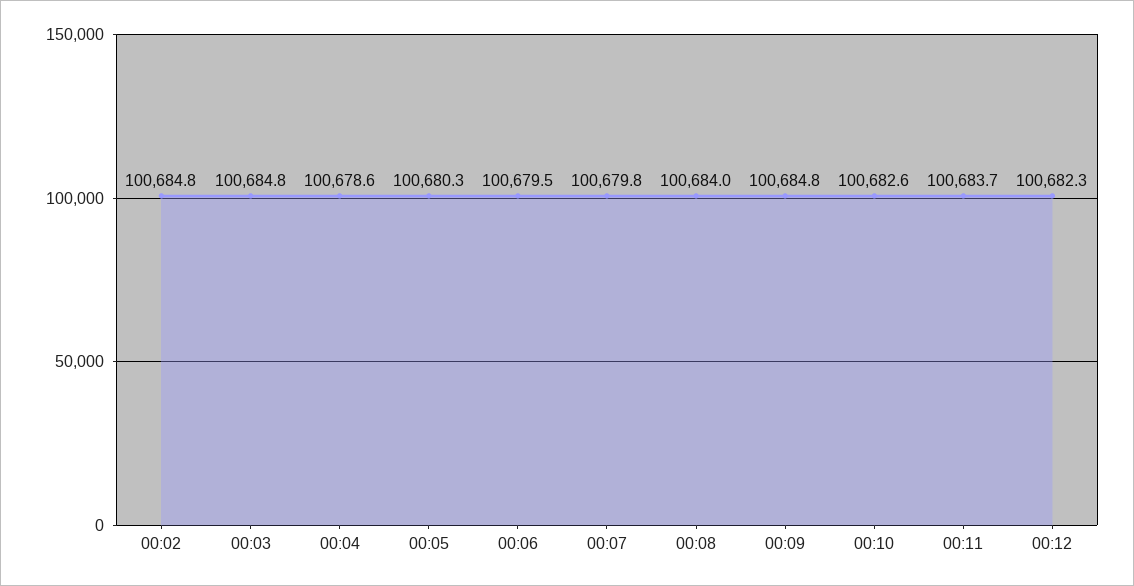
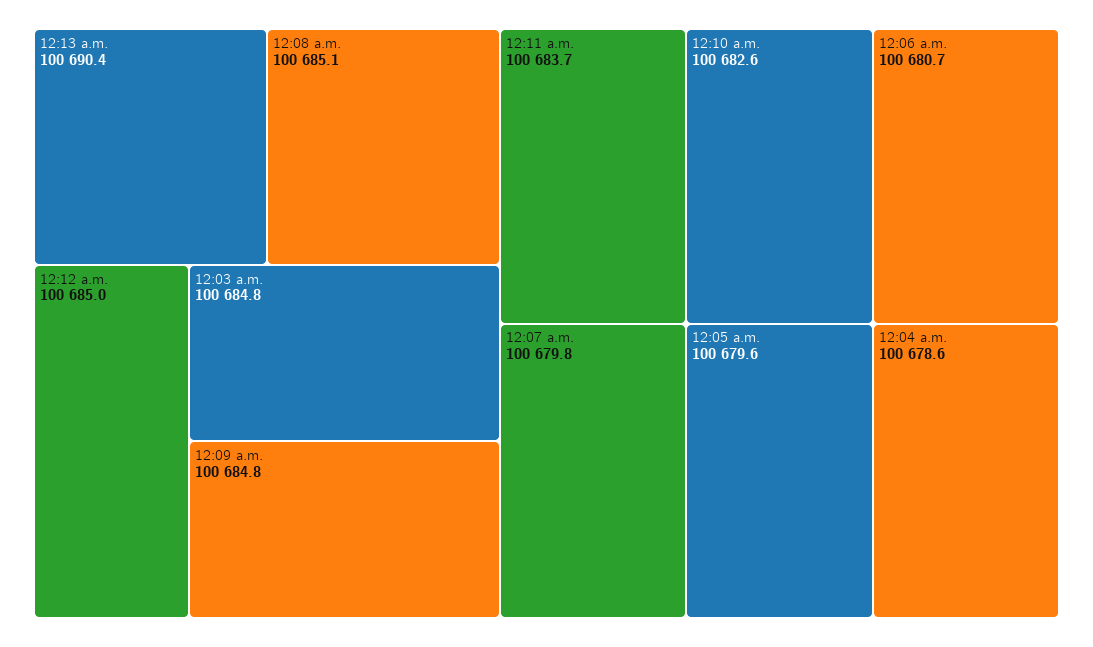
00:02: 100684.8 -> none
00:05: 100680.3 -> 100679.6
00:06: 100679.5 -> 100680.7
00:08: 100684 -> 100685.1
00:12: 100682.3 -> 100685
12:13 a.m.: none -> 100690.4

